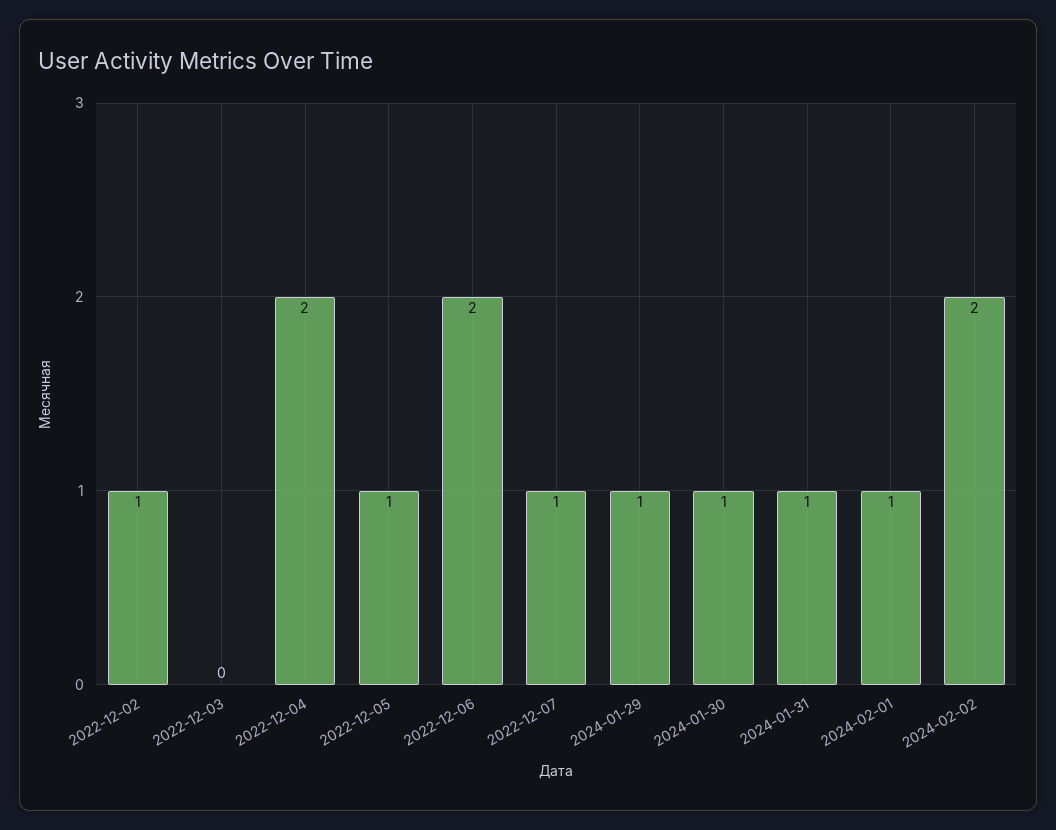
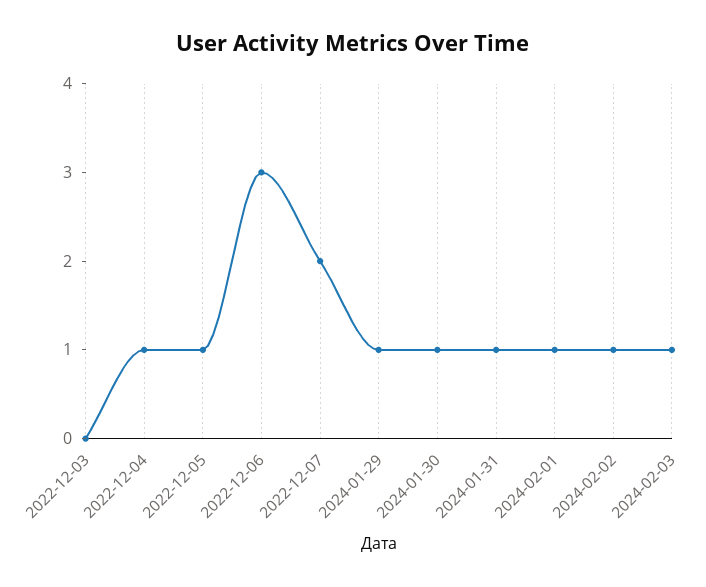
2022-12-02: 1 -> none
2022-12-04: 2 -> 1
2022-12-06: 2 -> 3
2022-12-07: 1 -> 2
2024-02-02: 2 -> 1
2024-02-03: none -> 1

